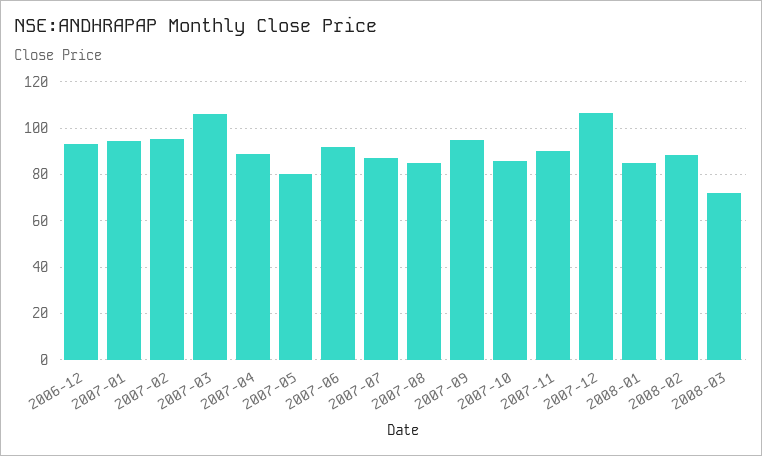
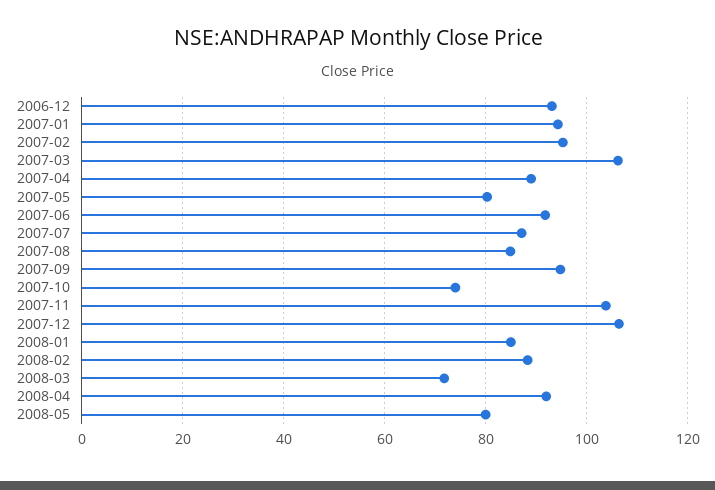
2007-10: 85 -> 74
2007-11: 90 -> 104
2008-04: none -> 92
2008-05: none -> 80

